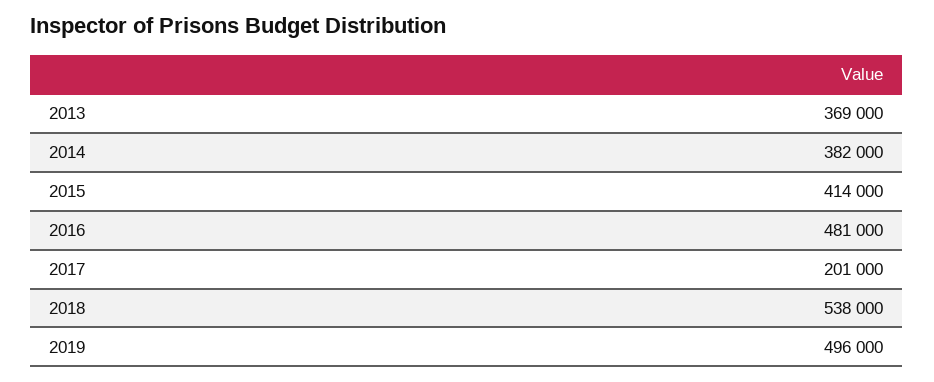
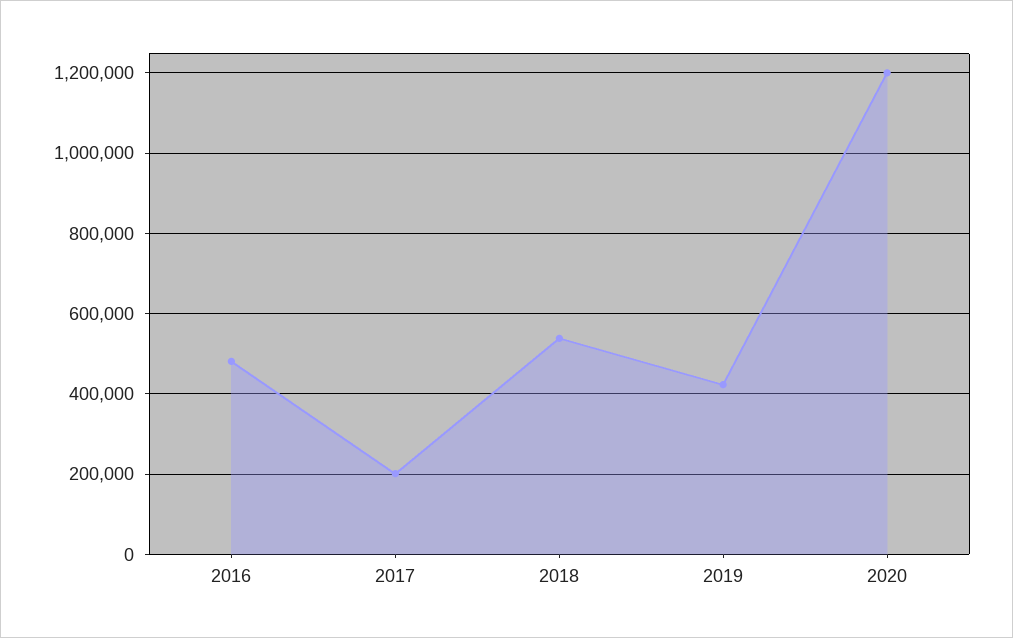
2013: 369000 -> none
2014: 382000 -> none
2015: 414000 -> none
2019: 496000 -> 420000
2020: none -> 1200000

